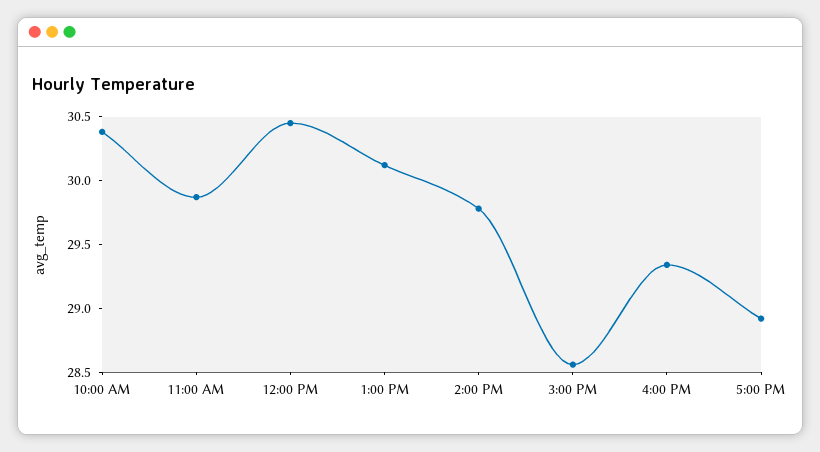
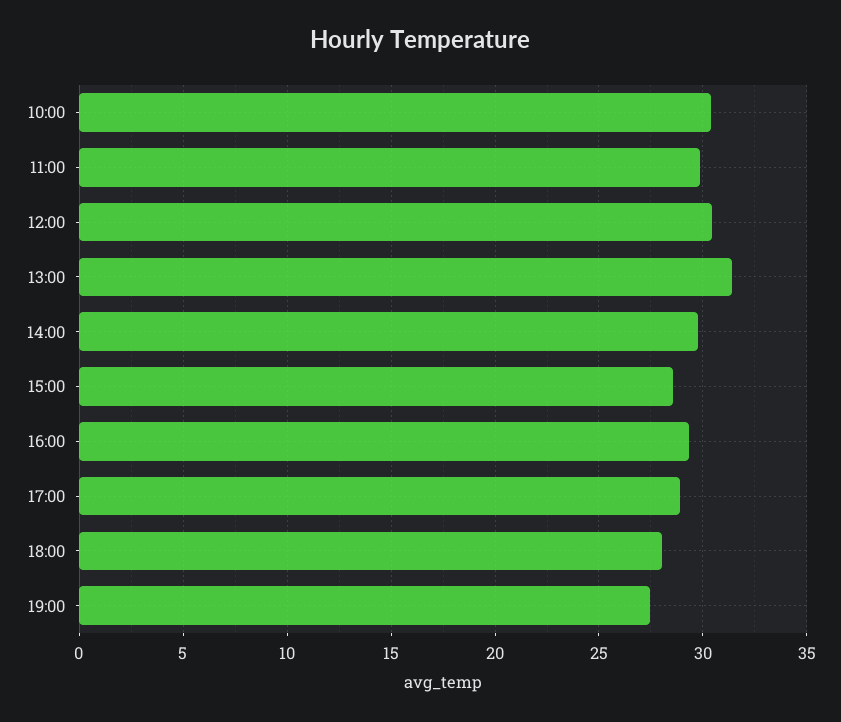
1:00 PM: 30.1 -> 31.5
18:00: none -> 28
19:00: none -> 27.5

